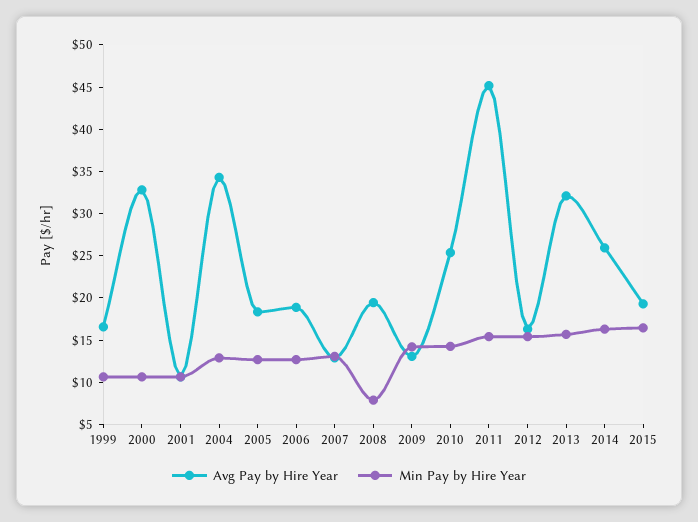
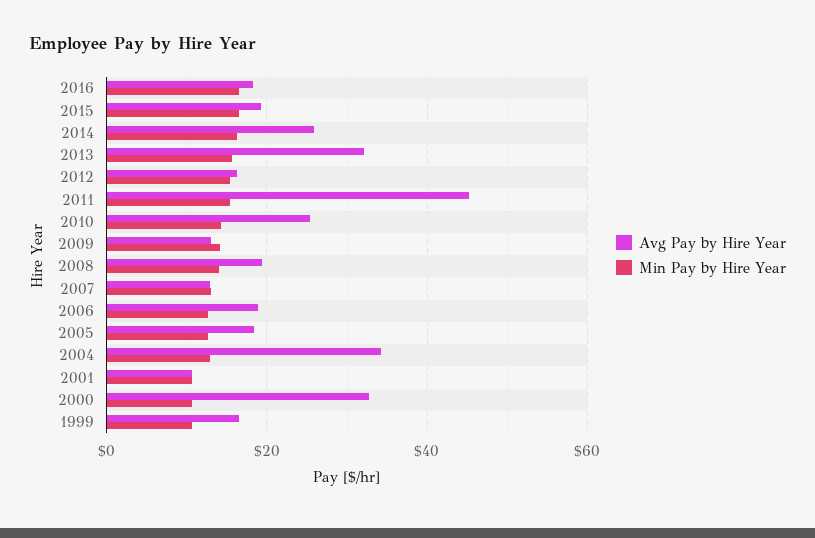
Min Pay by Hire Year, 2008: 8 -> 14
Avg Pay by Hire Year, 2016: none -> 18
Min Pay by Hire Year, 2016: none -> 16

